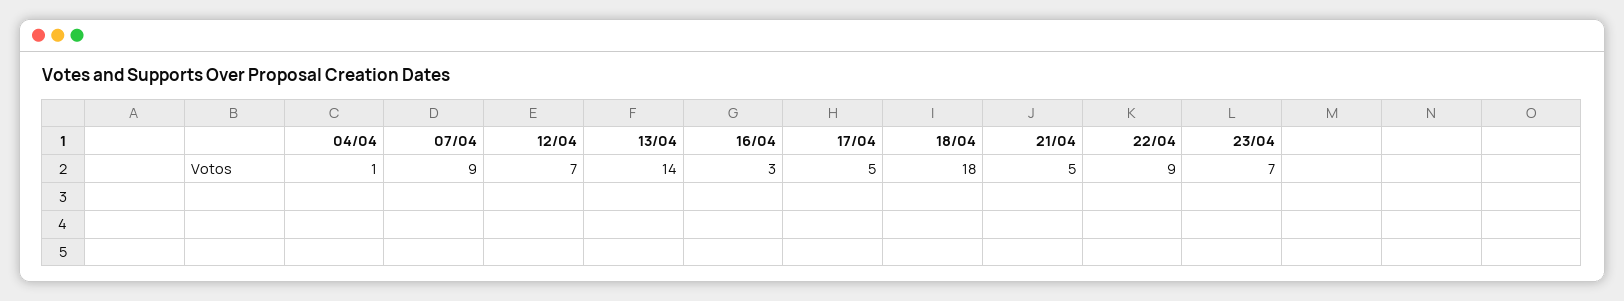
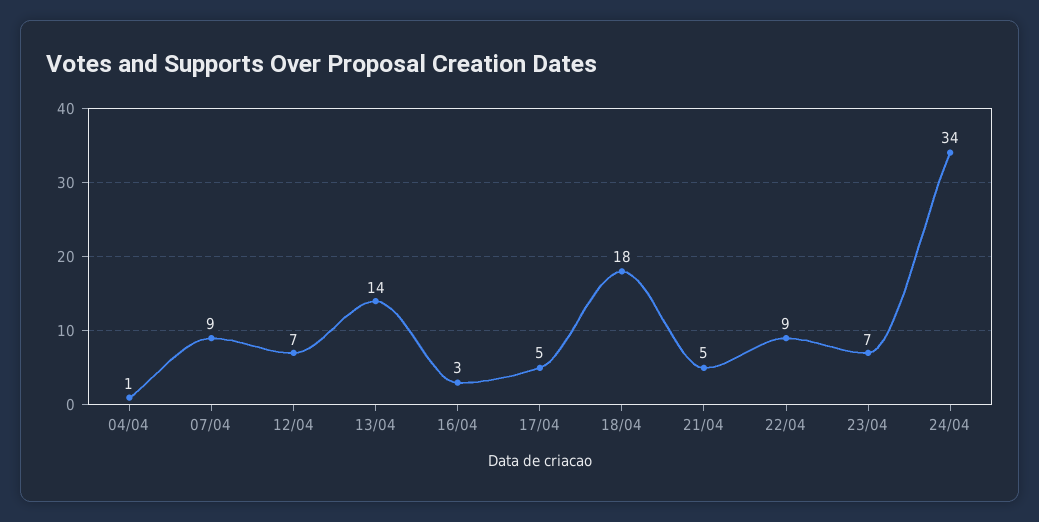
24/04: none -> 34

